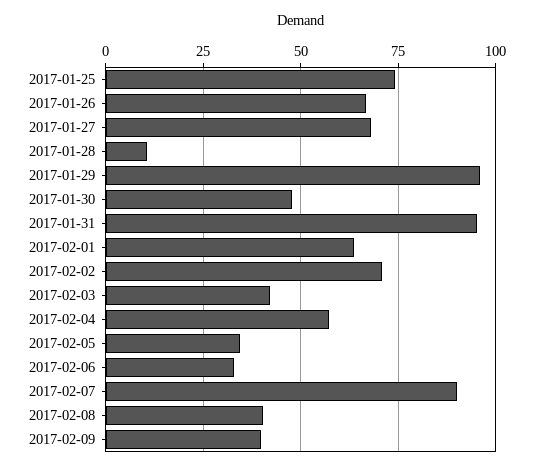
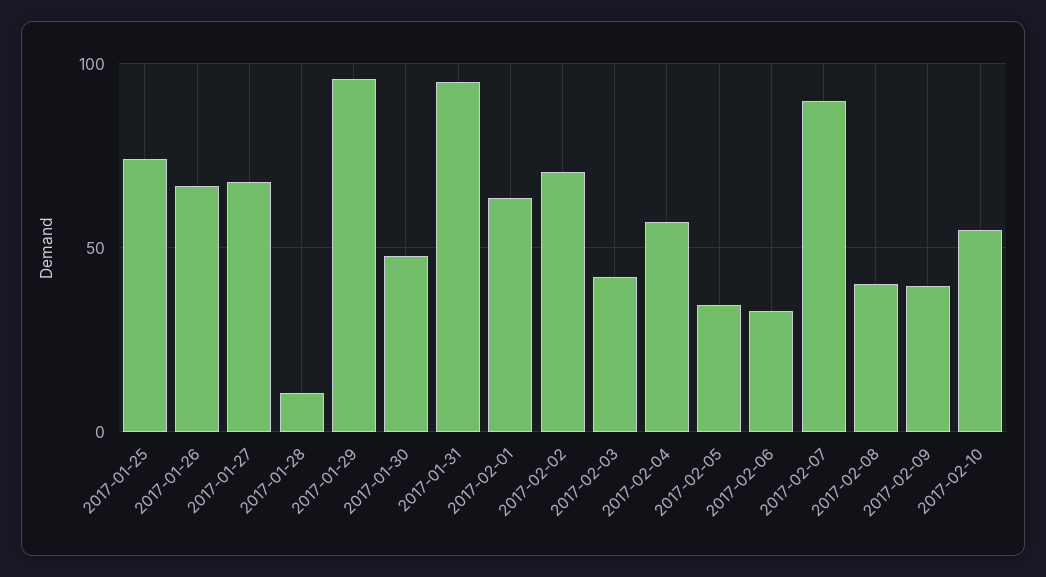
2017-02-10: none -> 55

